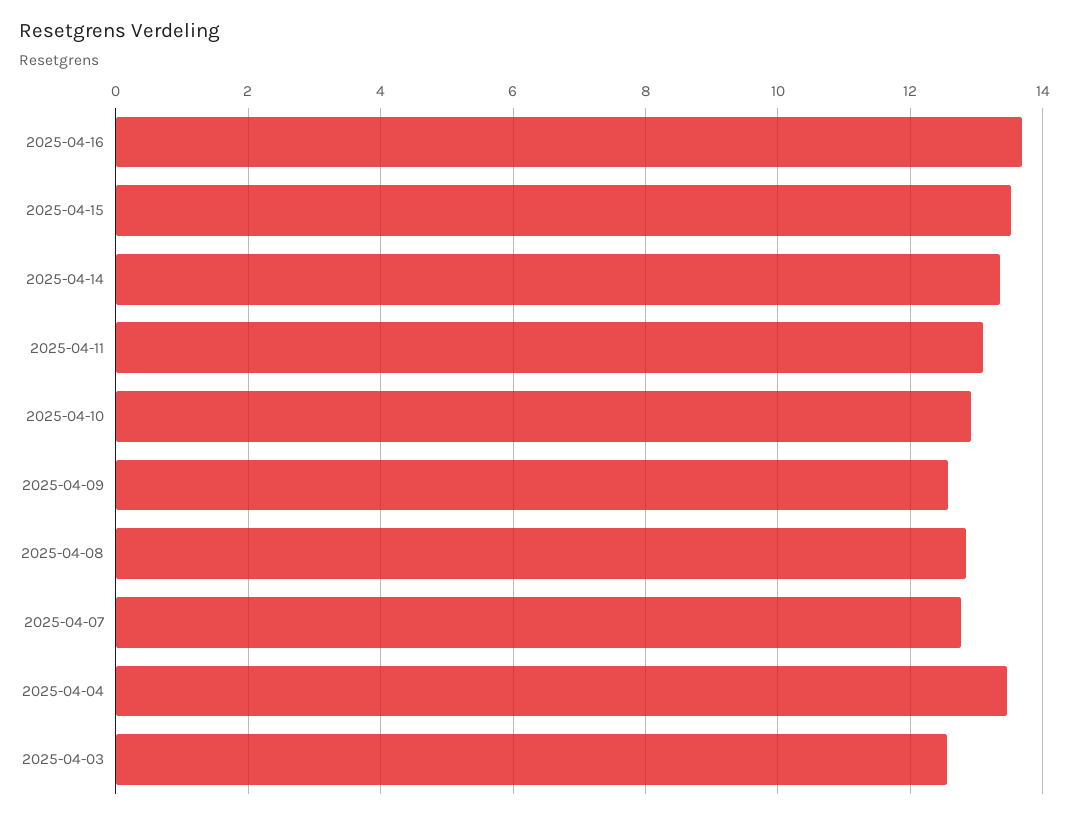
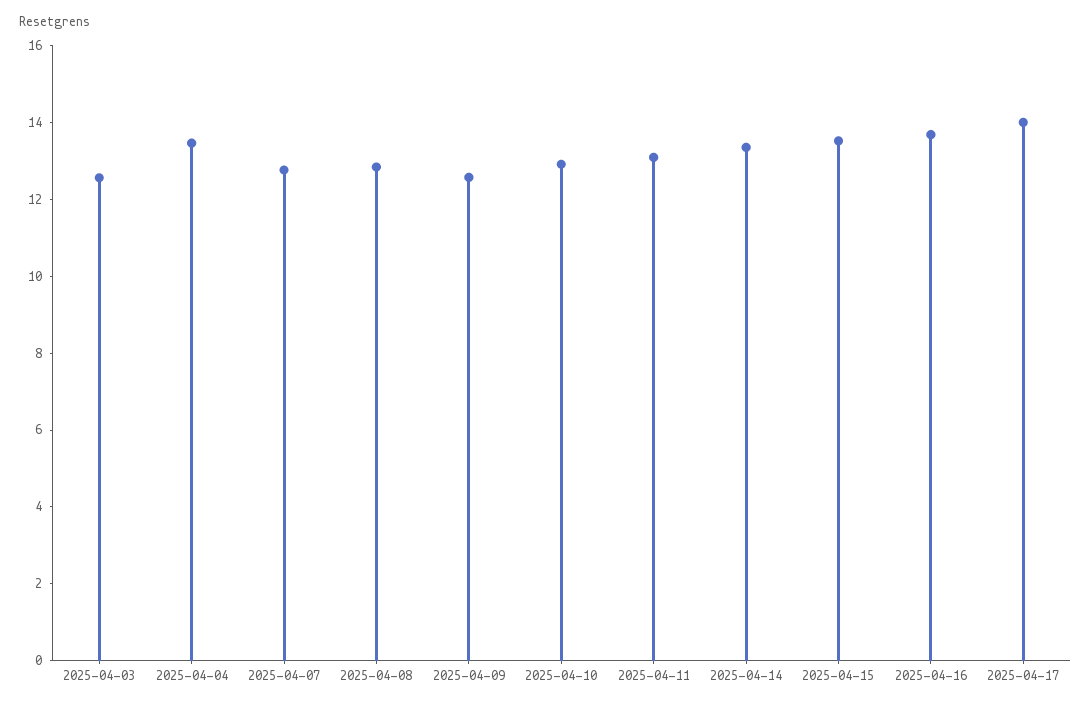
2025-04-17: none -> 14

